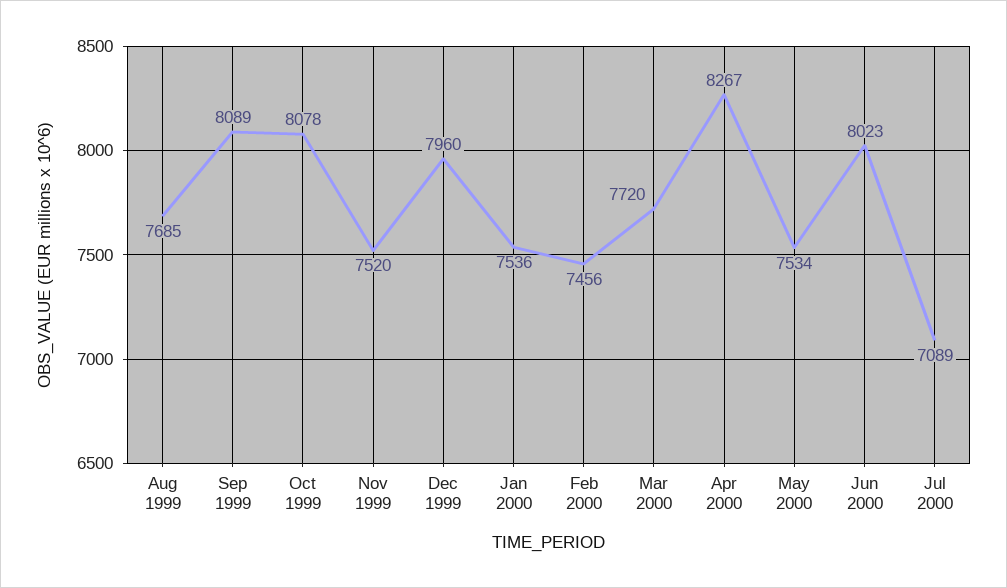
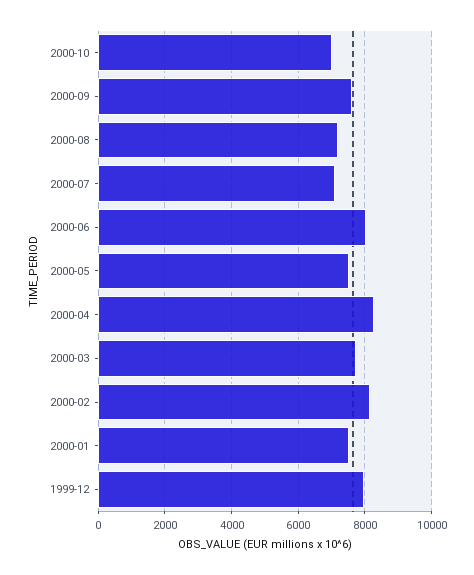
Aug 1999: 7685 -> none
Sep 1999: 8089 -> none
Oct 1999: 8078 -> none
Nov 1999: 7520 -> none
Feb 2000: 7456 -> 8200
2000-10: none -> 7000
2000-09: none -> 7600
2000-08: none -> 7200

